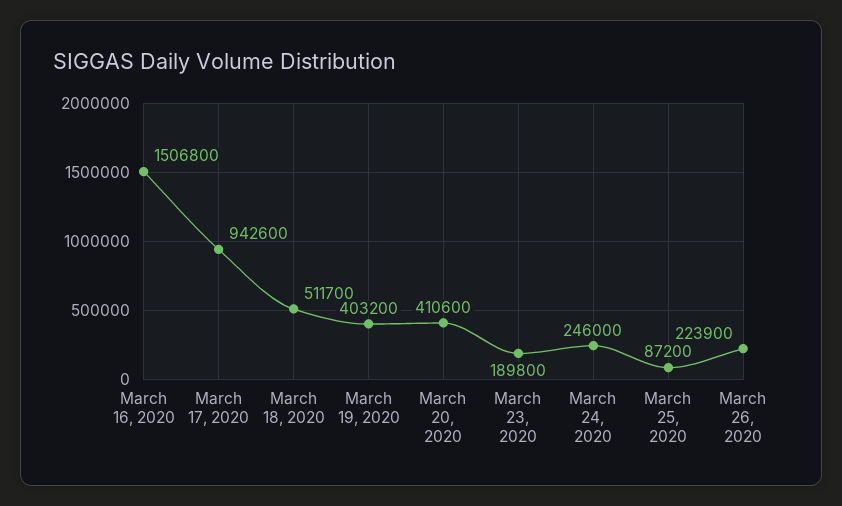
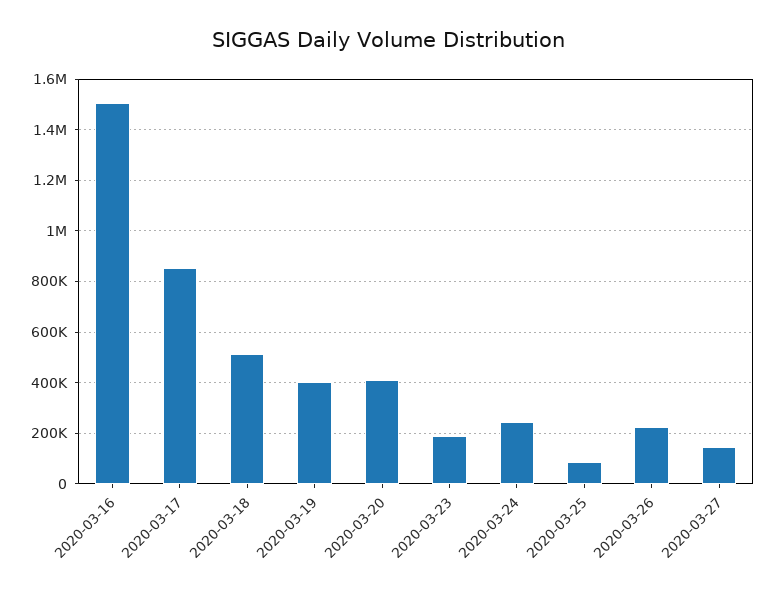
March 17, 2020: 942600 -> 850000
2020-03-27: none -> 150000

